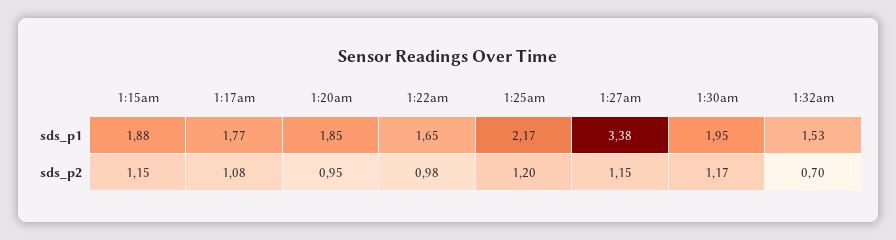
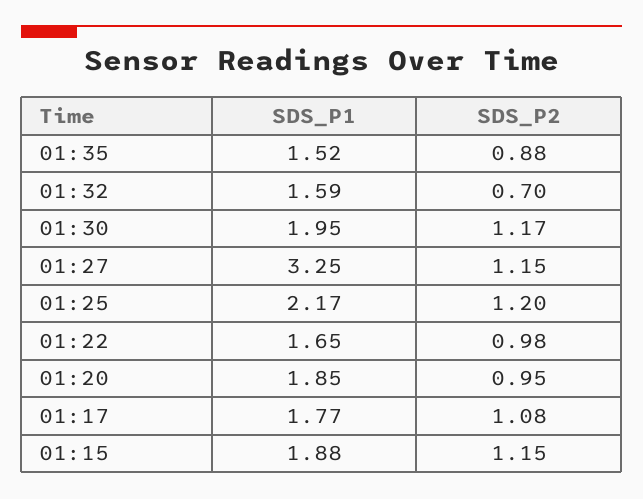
1:27am, sds_p1: 3.38 -> 3.25
1:32am, sds_p1: 1.53 -> 1.59
01:35, sds_p1: none -> 1.52
01:35, sds_p2: none -> 0.88

